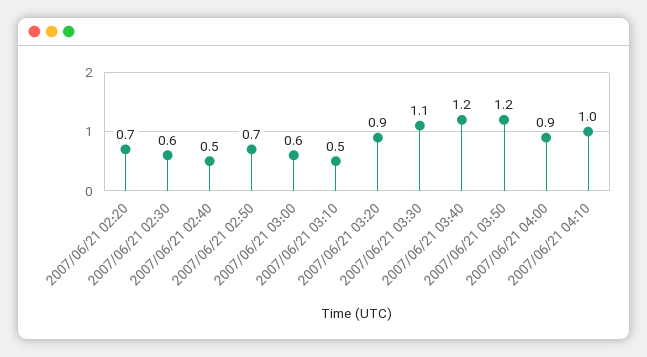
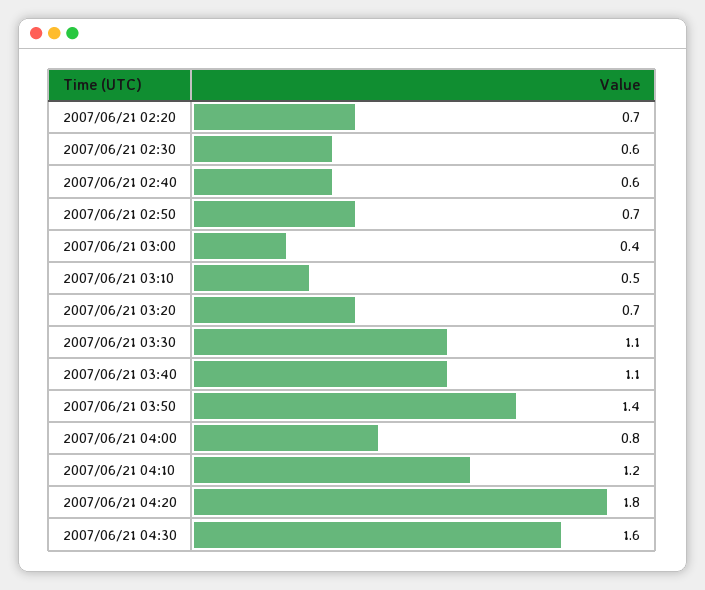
2007/06/21 02:40: 0.5 -> 0.6
2007/06/21 03:00: 0.6 -> 0.4
2007/06/21 03:20: 0.9 -> 0.7
2007/06/21 03:40: 1.2 -> 1.1
2007/06/21 03:50: 1.2 -> 1.4
2007/06/21 04:00: 0.9 -> 0.8
2007/06/21 04:10: 1 -> 1.2
2007/06/21 04:20: none -> 1.8
2007/06/21 04:30: none -> 1.6

